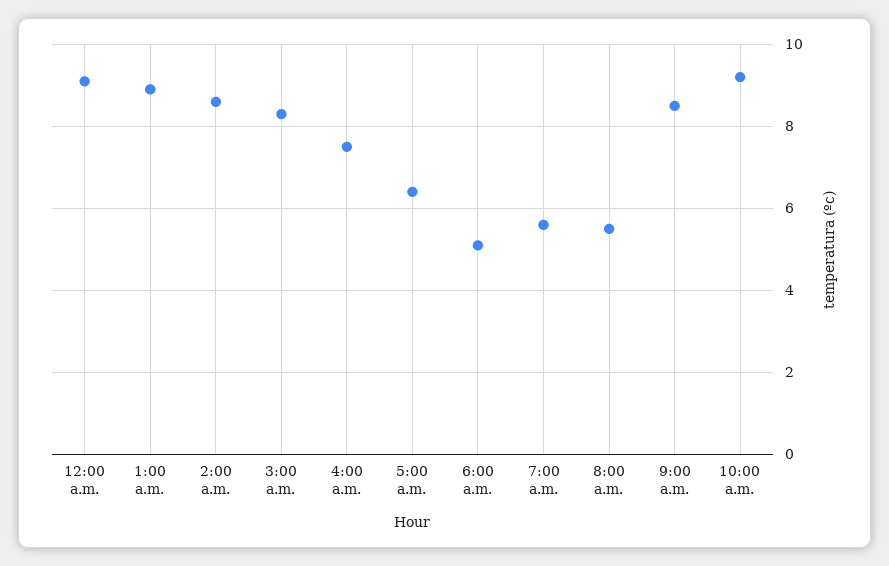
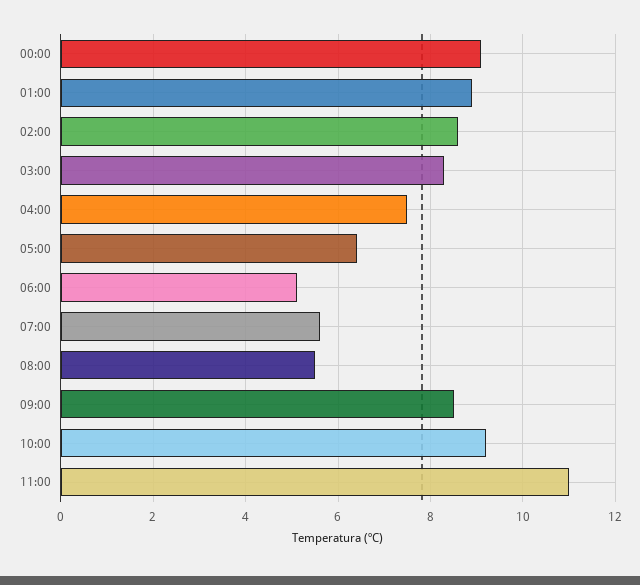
11:00: none -> 11

